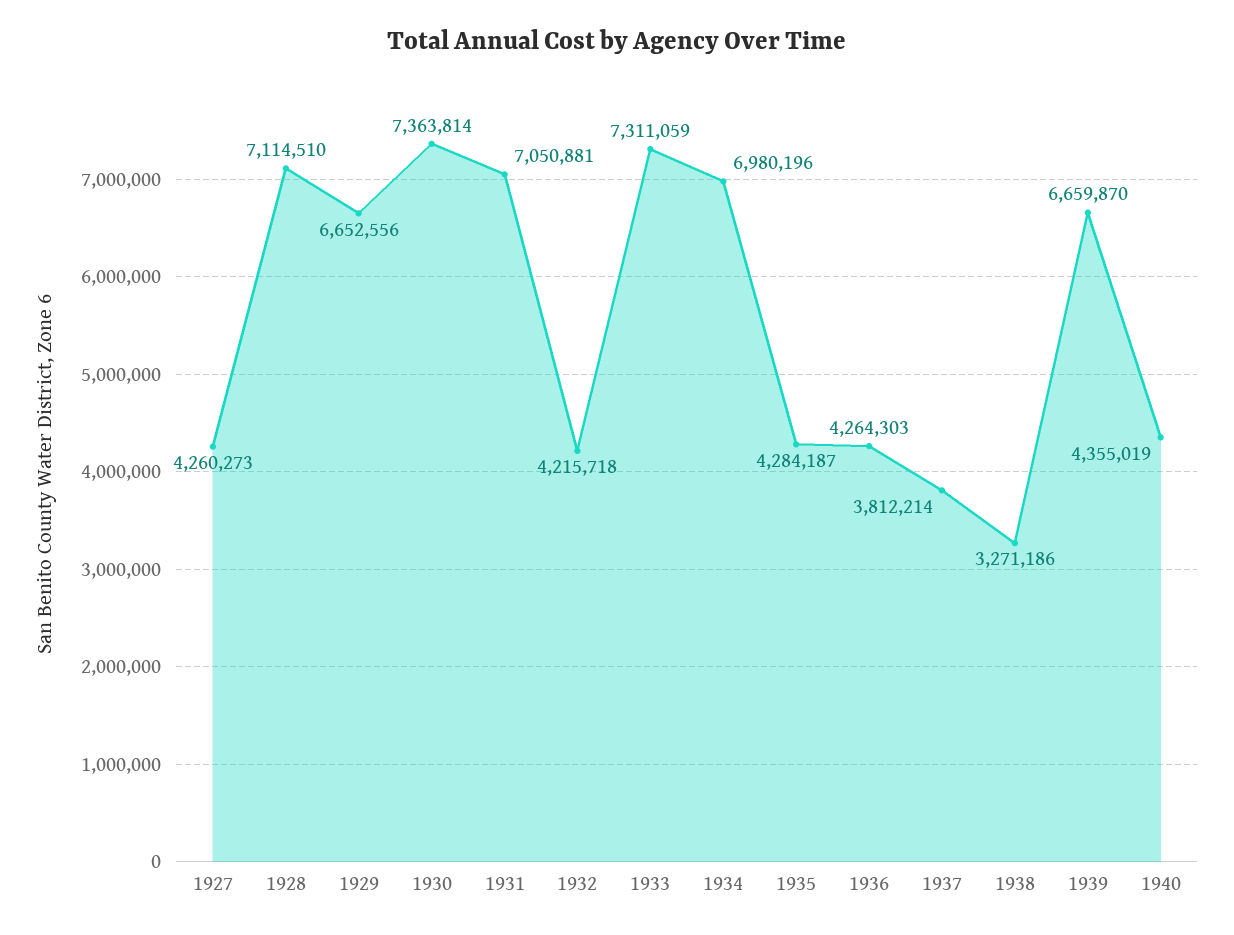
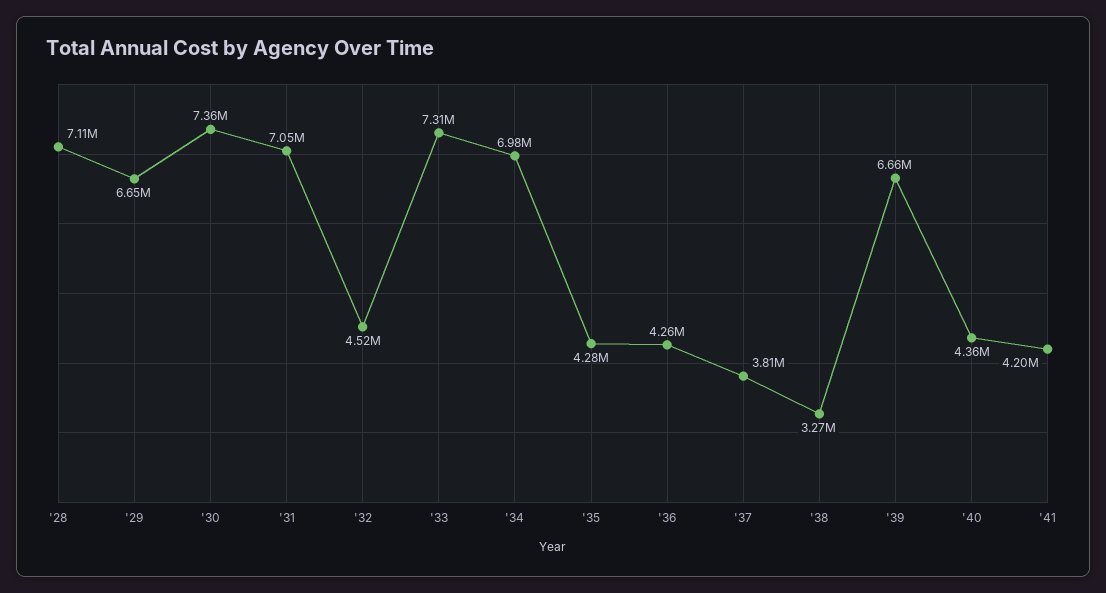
1927: 4260273 -> none
1932: 4215718 -> 4520000
'41: none -> 4200000

